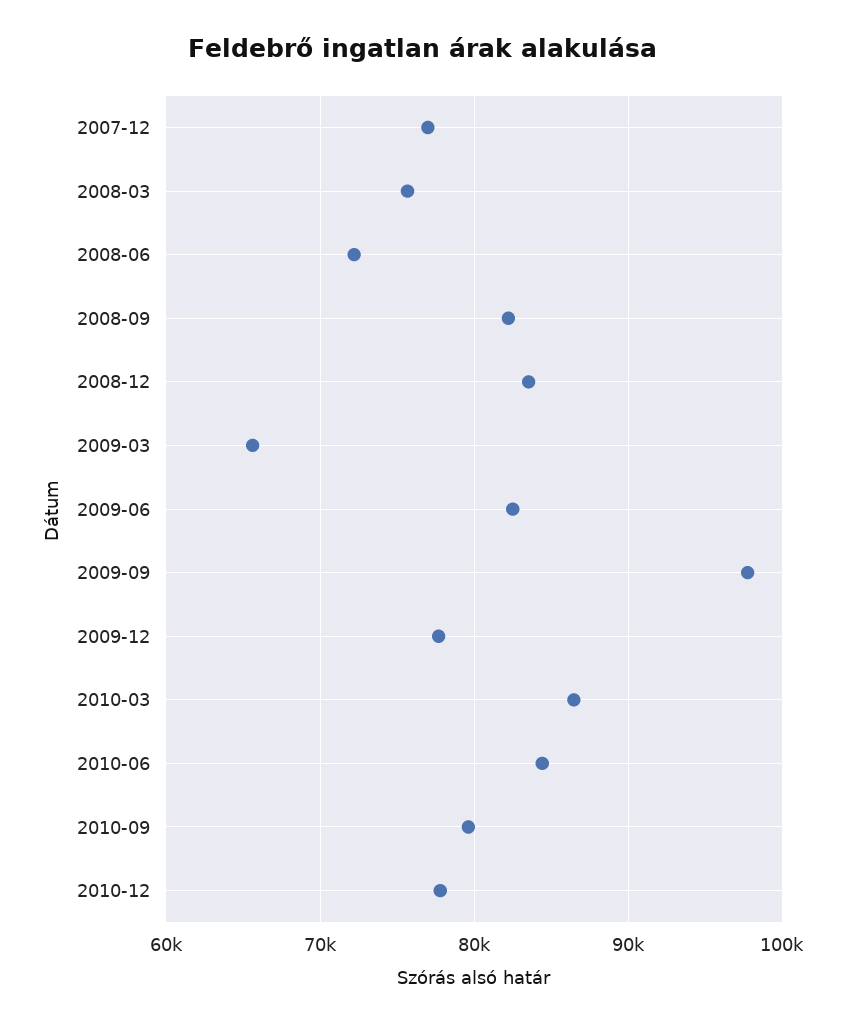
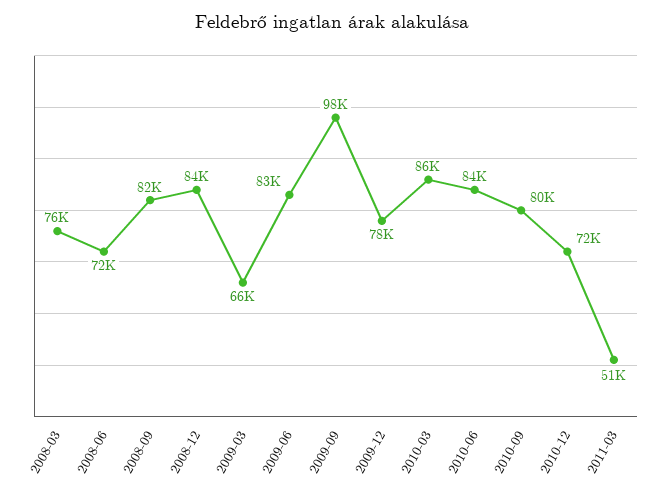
2007-12: 77000 -> none
2010-12: 78000 -> 72000
2011-03: none -> 51000

